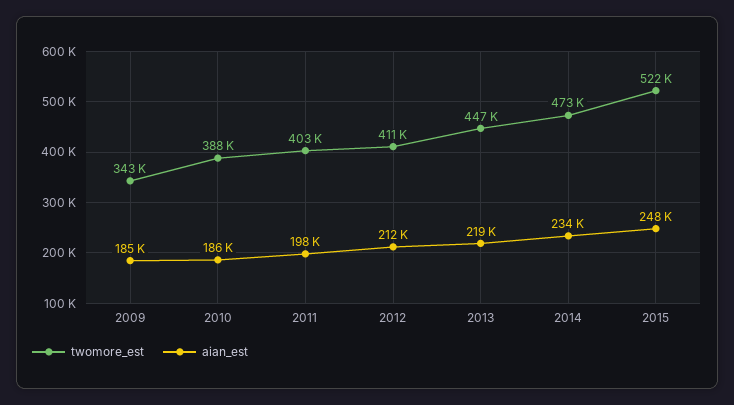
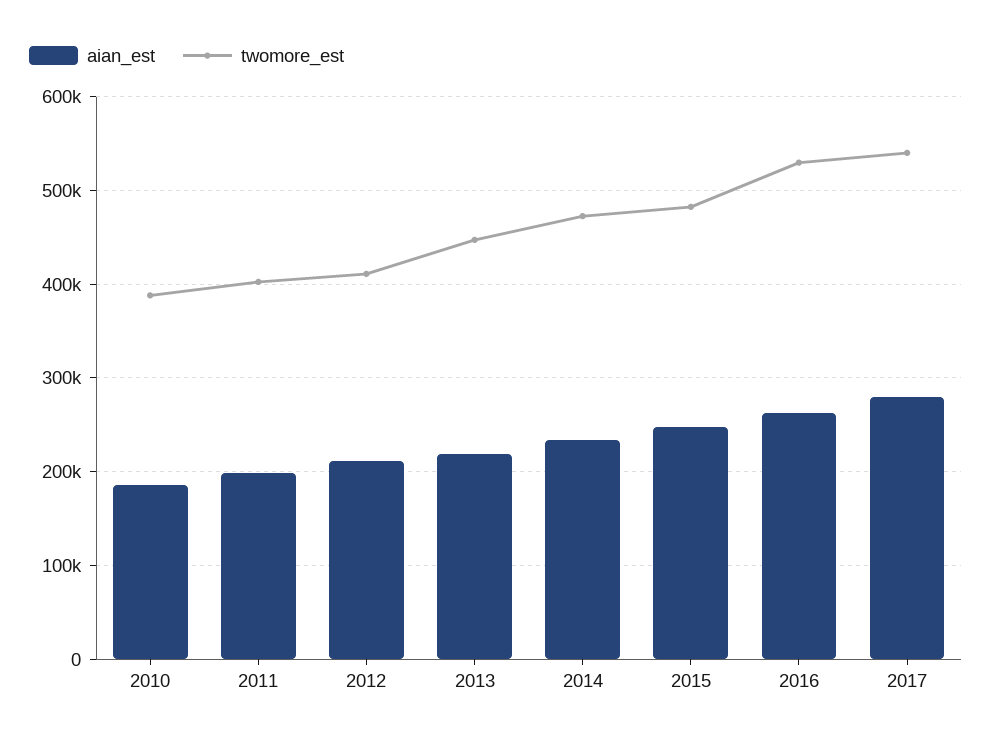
twomore_est, 2009: 343000 -> none
aian_est, 2009: 185000 -> none
twomore_est, 2015: 522000 -> 480000
aian_est, 2016: none -> 260000
twomore_est, 2016: none -> 530000
aian_est, 2017: none -> 280000
twomore_est, 2017: none -> 540000

